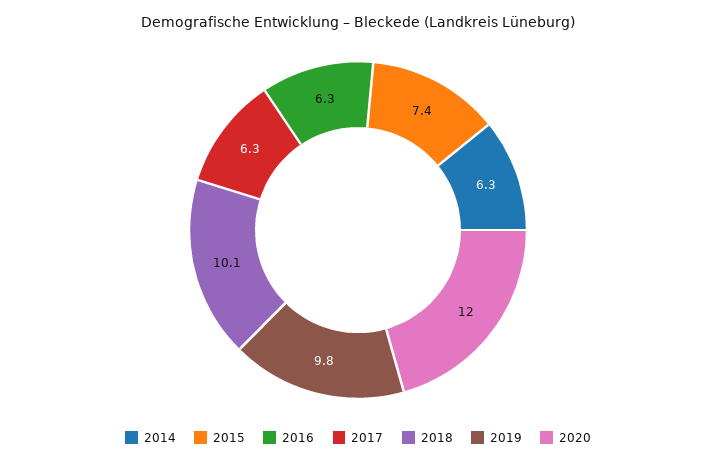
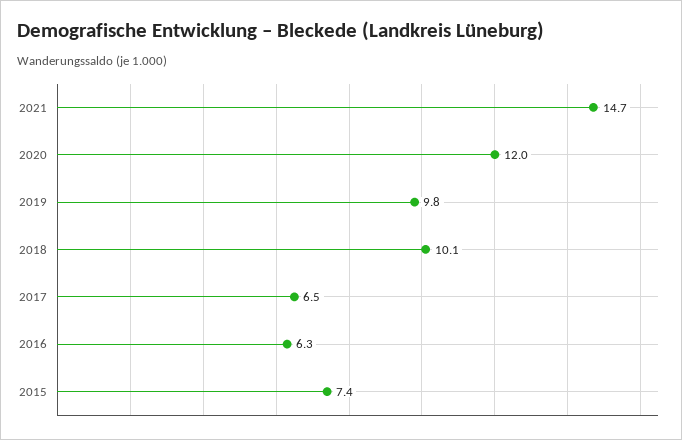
2014: 6.3 -> none
2017: 6.3 -> 6.5
2021: none -> 14.7

